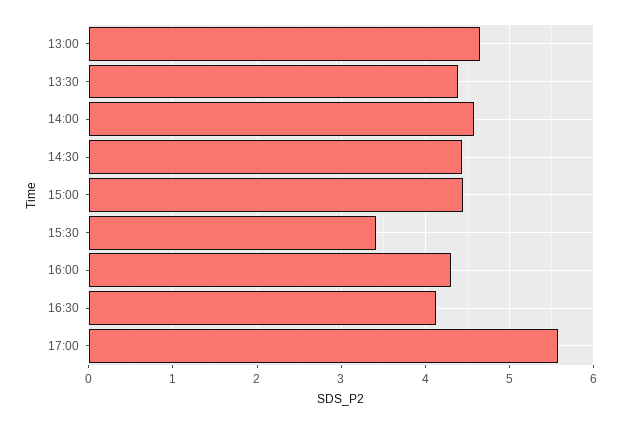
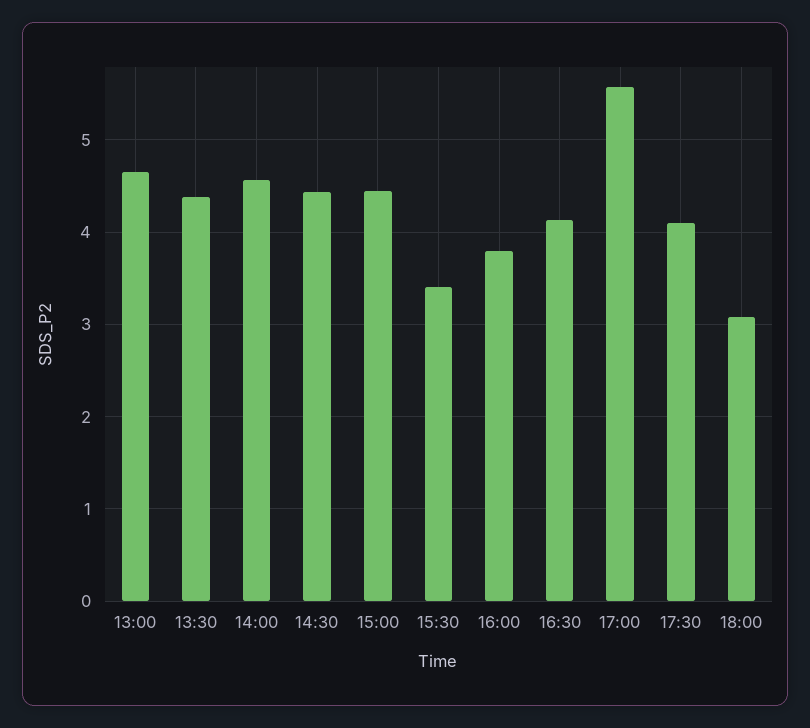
16:00: 4.3 -> 3.8
17:30: none -> 4.1
18:00: none -> 3.1

